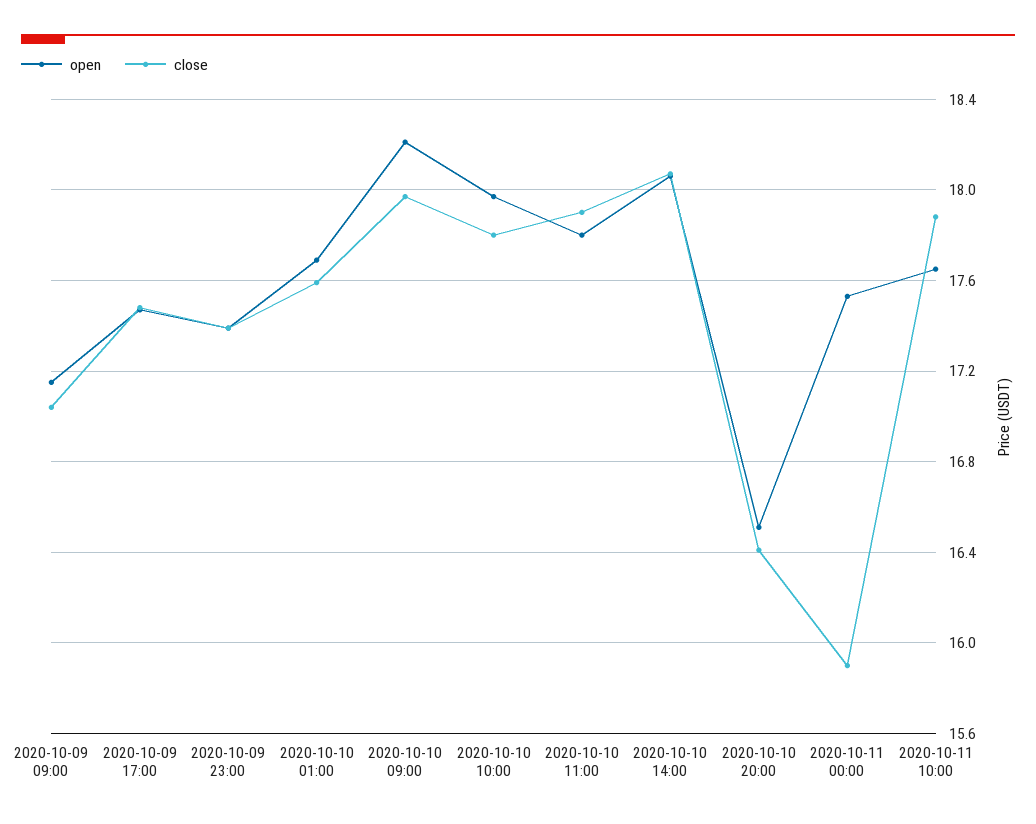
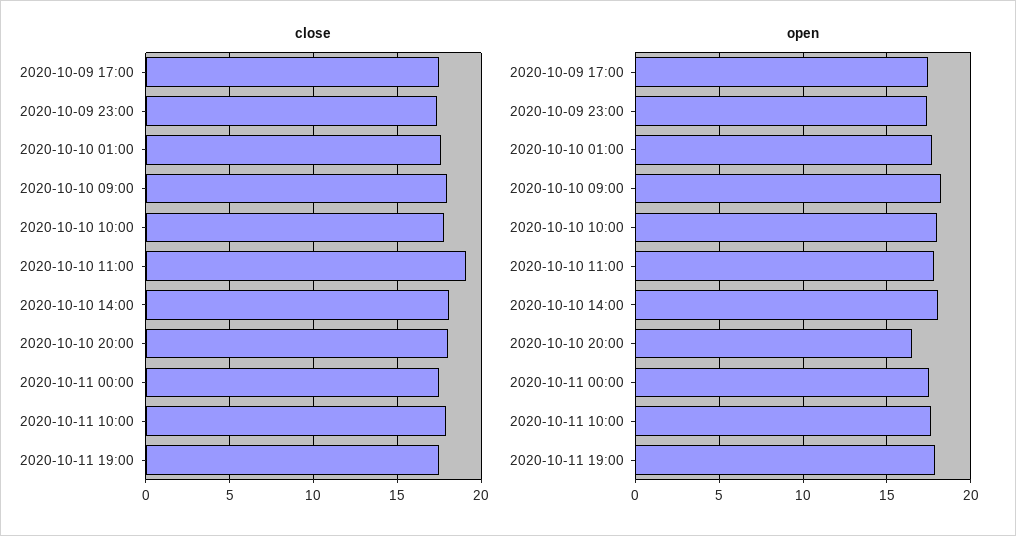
open, 2020-10-09 09:00: 17.15 -> none
close, 2020-10-09 09:00: 17.05 -> none
close, 2020-10-10 11:00: 17.9 -> 19
close, 2020-10-10 20:00: 16.4 -> 18
close, 2020-10-11 00:00: 15.9 -> 17.5
close, 2020-10-11 19:00: none -> 17.5
open, 2020-10-11 19:00: none -> 18

